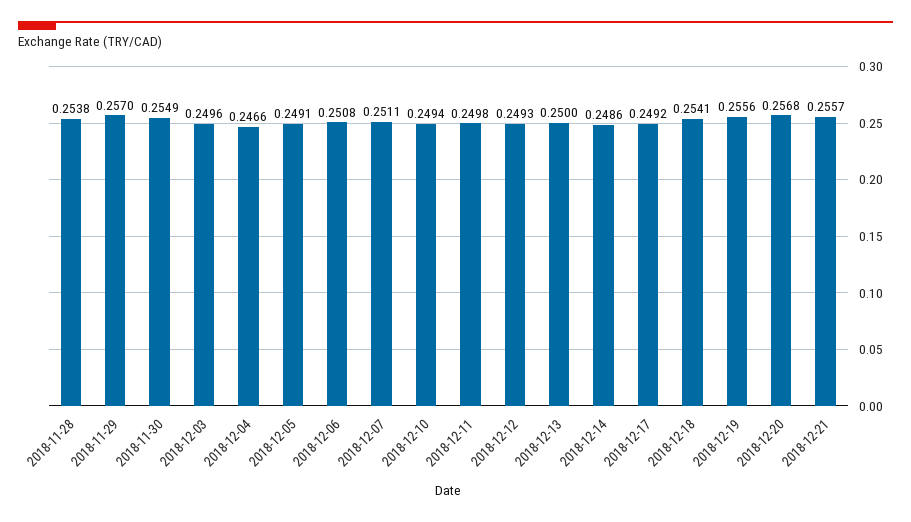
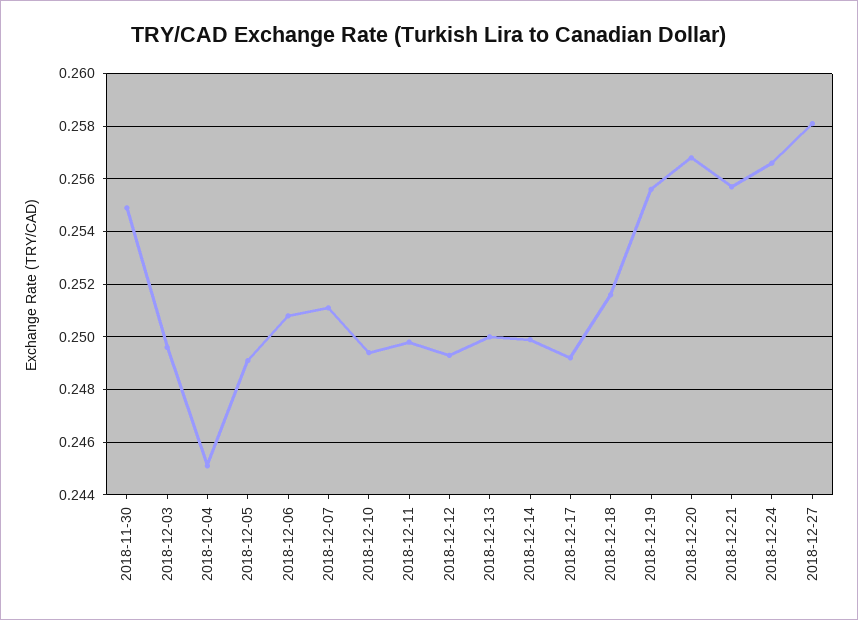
2018-11-28: 0.2538 -> none
2018-11-29: 0.257 -> none
2018-12-04: 0.2466 -> 0.245
2018-12-14: 0.2486 -> 0.25
2018-12-18: 0.2541 -> 0.2515
2018-12-24: none -> 0.2565
2018-12-27: none -> 0.258

